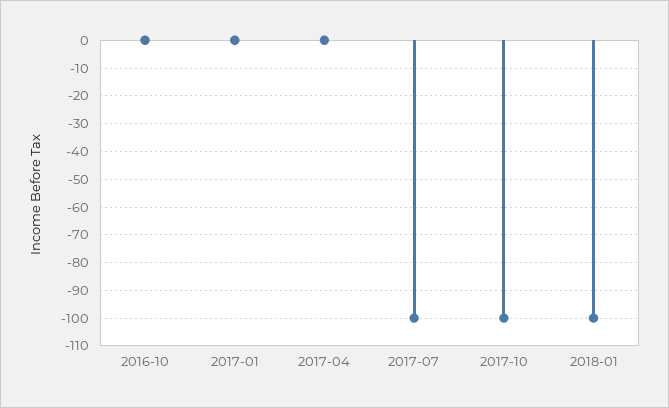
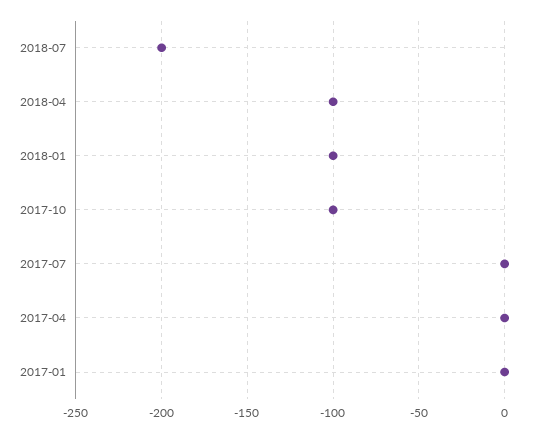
2016-10: 0 -> none
2017-07: -100 -> 0
2018-07: none -> -200
2018-04: none -> -100

